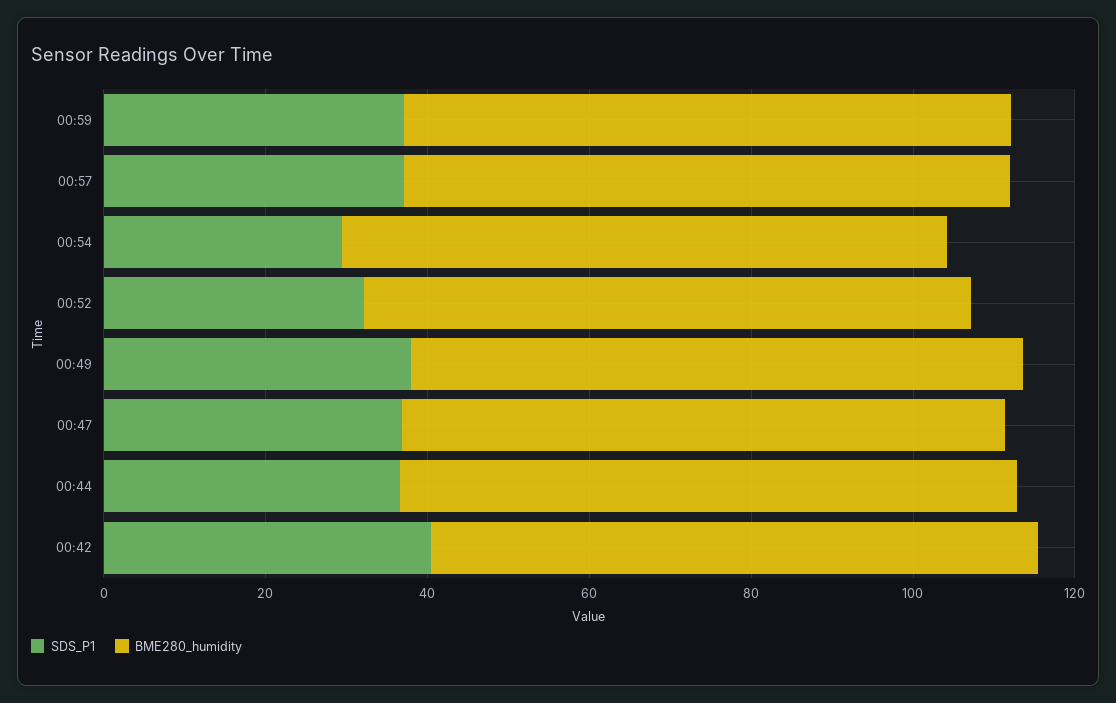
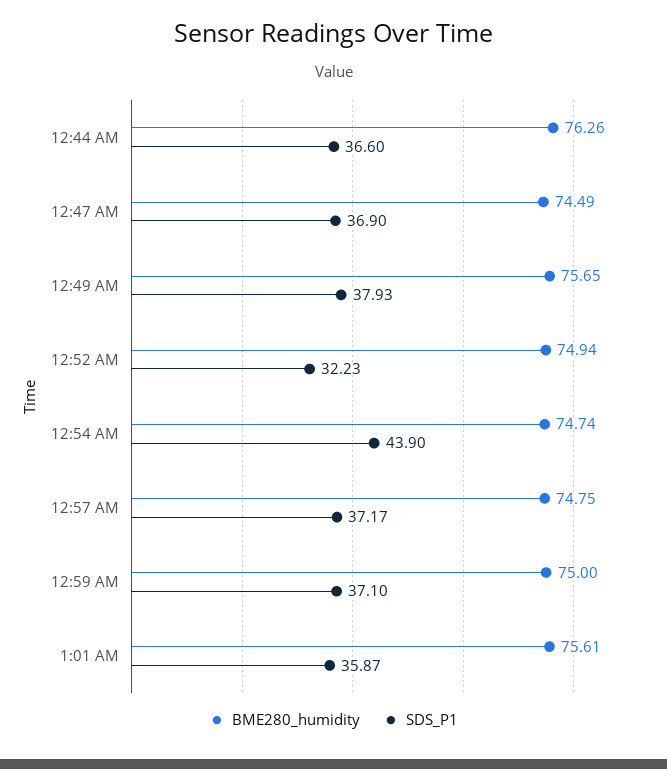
SDS_P1, 00:54: 30 -> 43.9
SDS_P1, 00:42: 40 -> none
BME280_humidity, 00:42: 75 -> none
BME280_humidity, 1:01 AM: none -> 75.61
SDS_P1, 1:01 AM: none -> 35.87

